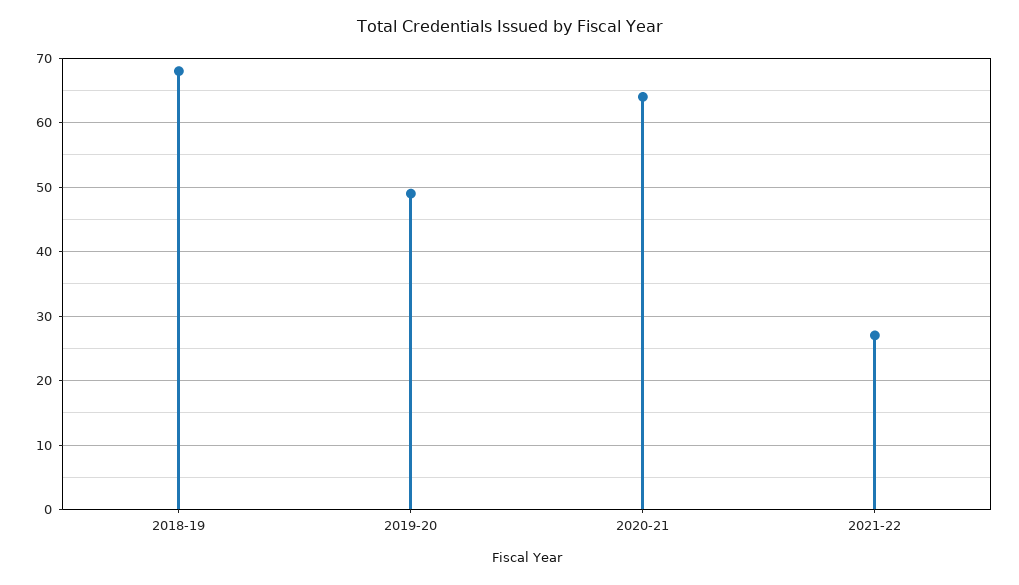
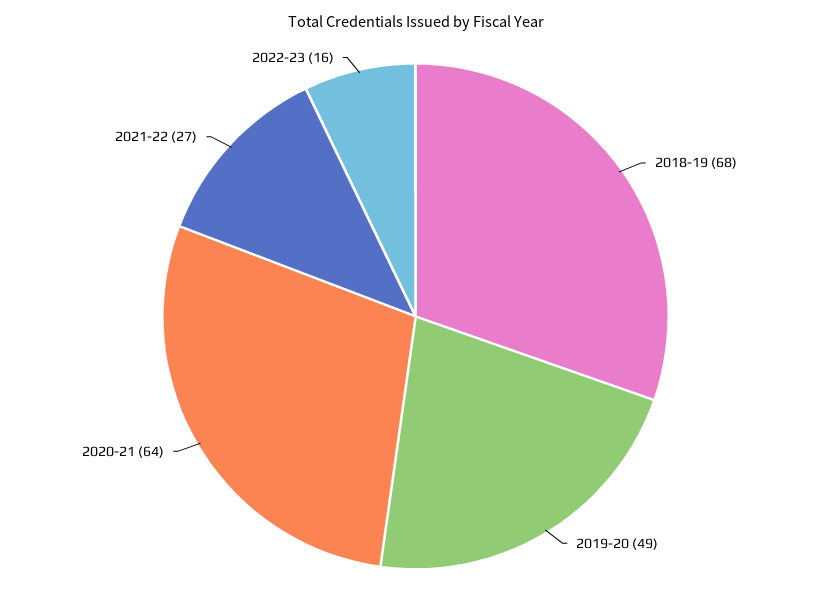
2022-23: none -> 16

